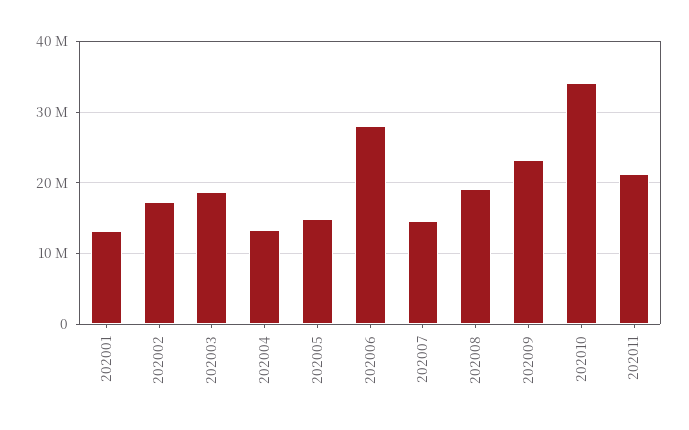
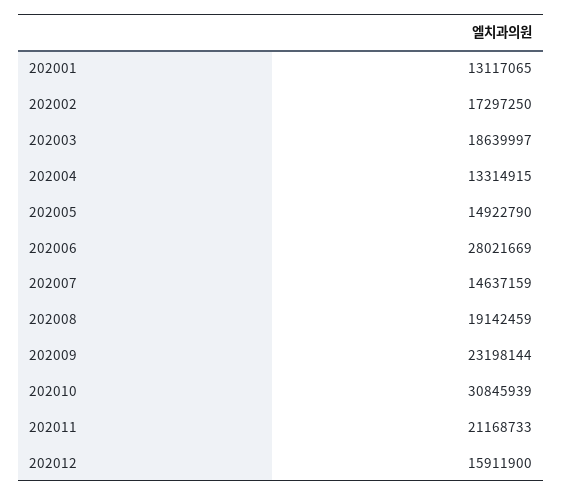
202010: 34000000 -> 30845939
202012: none -> 15911900

